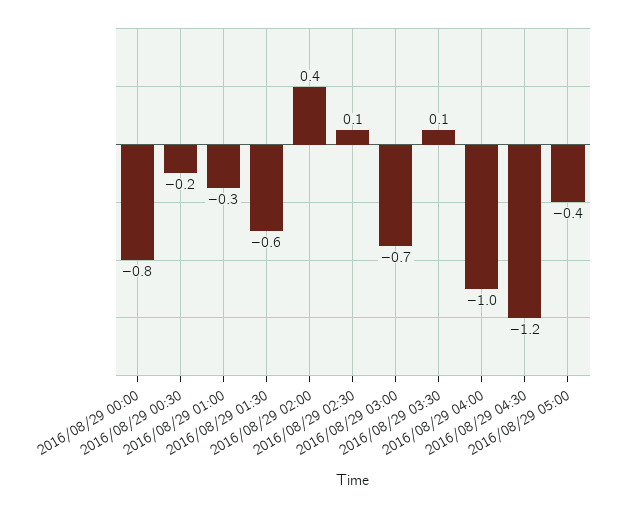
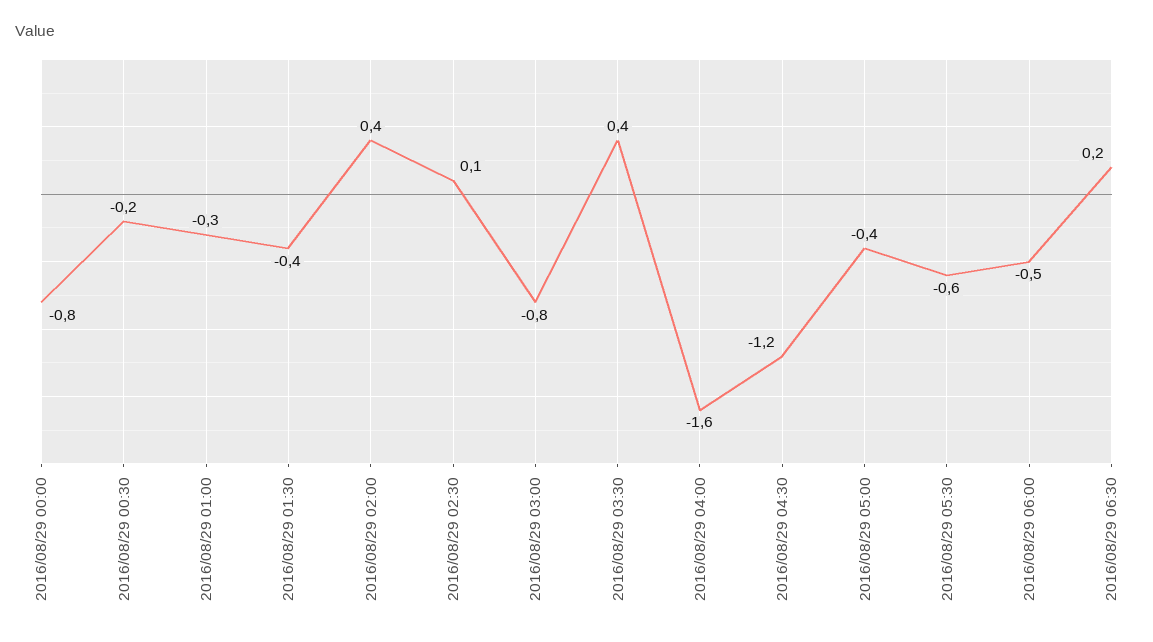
2016/08/29 01:30: -0.6 -> -0.4
2016/08/29 03:00: -0.7 -> -0.8
2016/08/29 03:30: 0.1 -> 0.4
2016/08/29 04:00: -1 -> -1.6
2016/08/29 05:30: none -> -0.6
2016/08/29 06:00: none -> -0.5
2016/08/29 06:30: none -> 0.2

